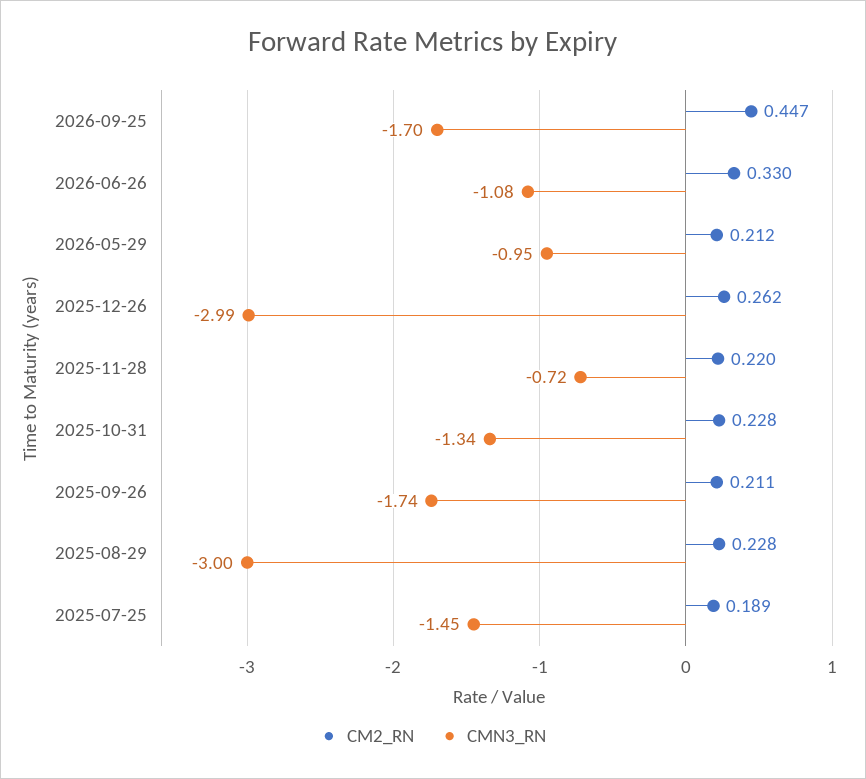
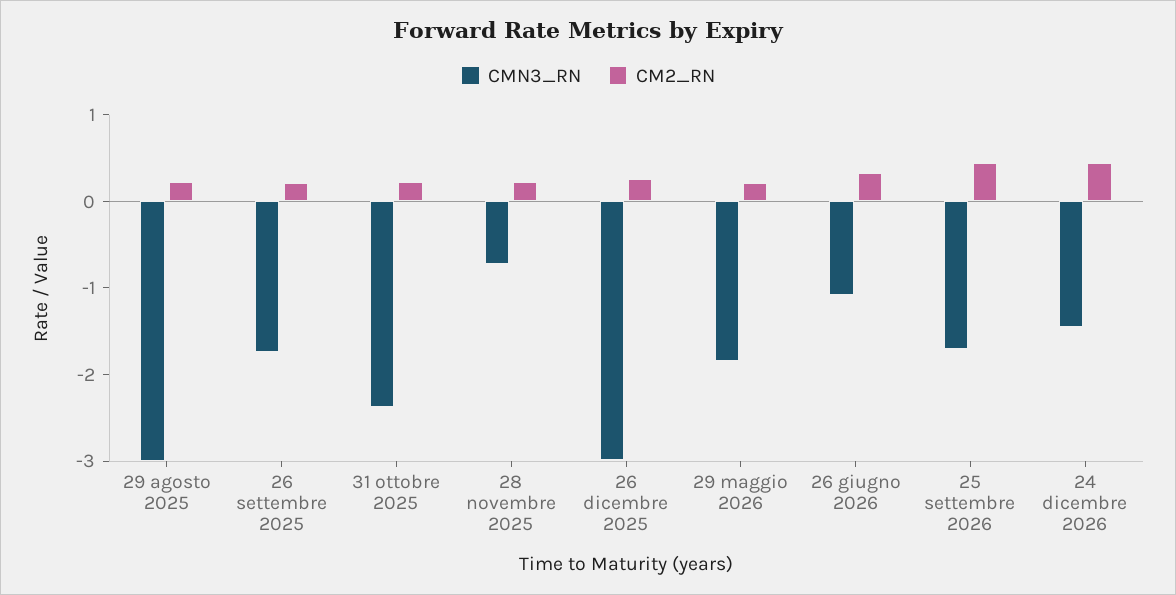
CMN3_RN, 2026-05-29: -0.95 -> -1.8
CMN3_RN, 2025-10-31: -1.34 -> -2.4
CM2_RN, 2025-07-25: 0.189 -> none
CMN3_RN, 2025-07-25: -1.45 -> none
CMN3_RN, 24 dicembre 2026: none -> -1.4
CM2_RN, 24 dicembre 2026: none -> 0.4

